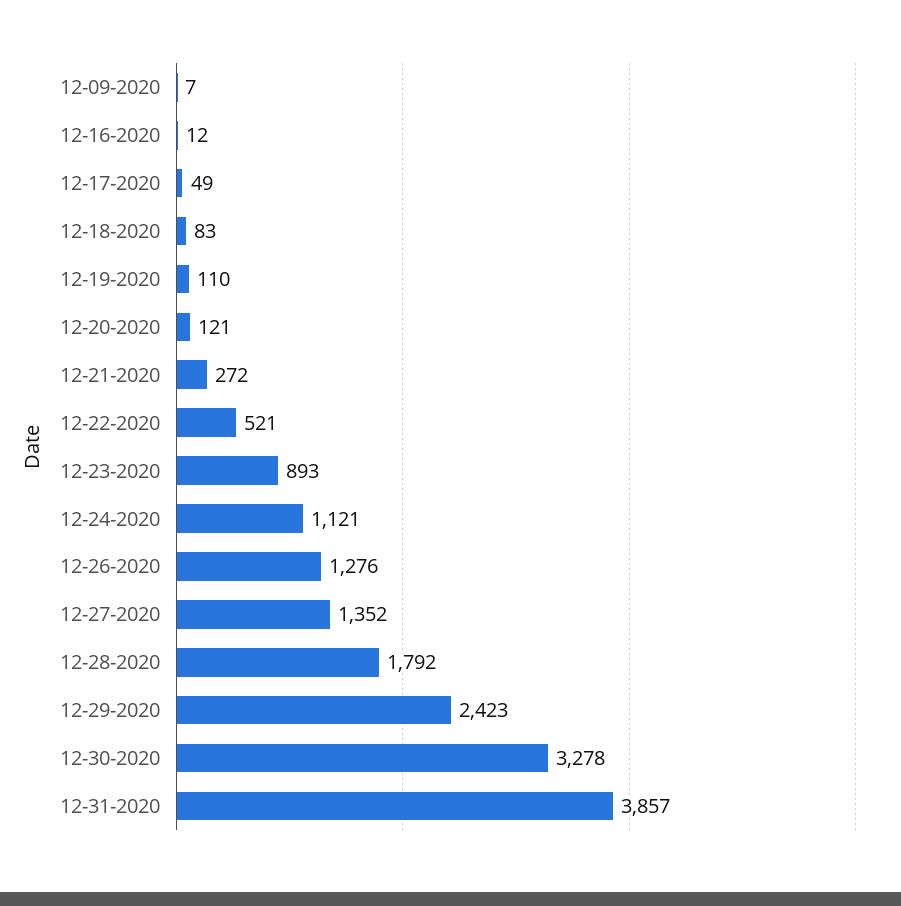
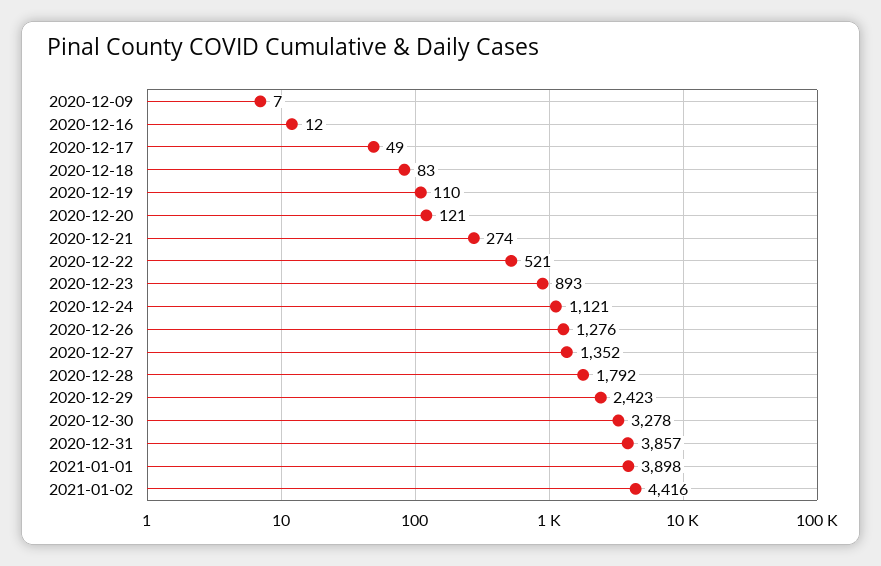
12-21-2020: 272 -> 274
2021-01-01: none -> 3898
2021-01-02: none -> 4416

